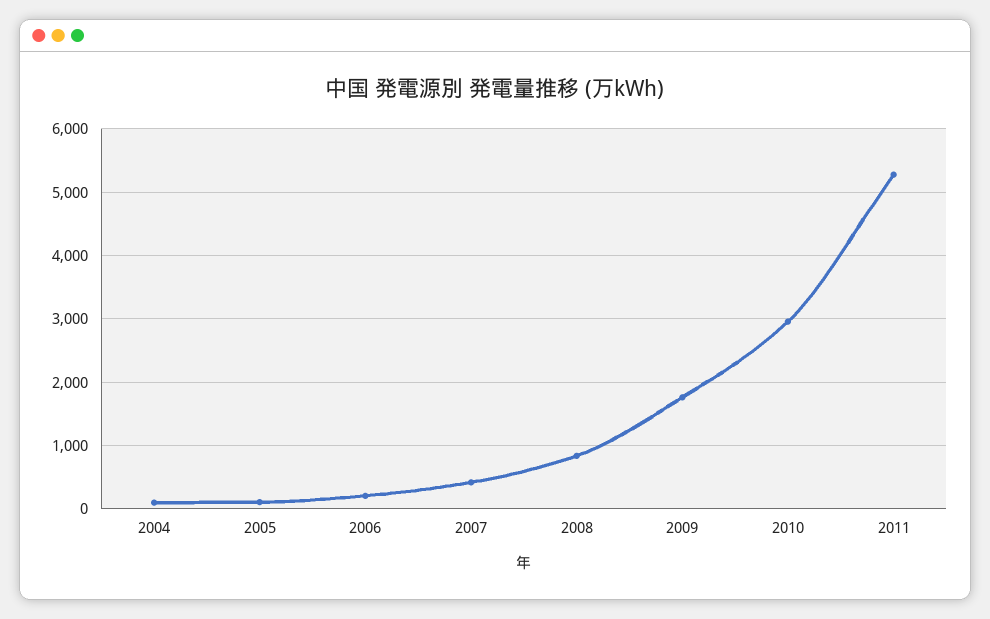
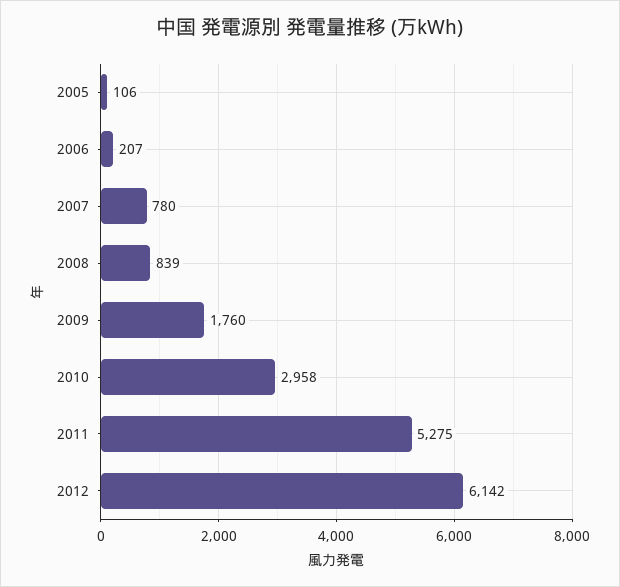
2004: 100 -> none
2007: 400 -> 780
2012: none -> 6142

